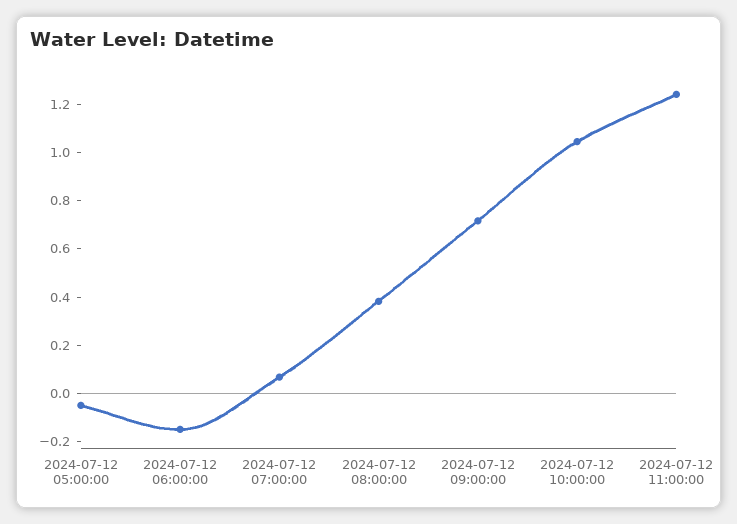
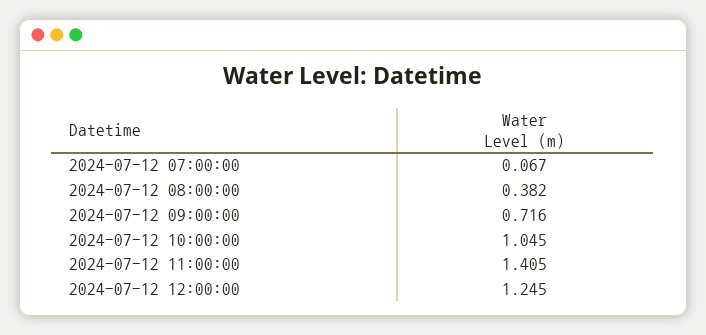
2024-07-12 05:00:00: -0.05 -> none
2024-07-12 06:00:00: -0.15 -> none
2024-07-12 11:00:00: 1.25 -> 1.405
2024-07-12 12:00:00: none -> 1.245

